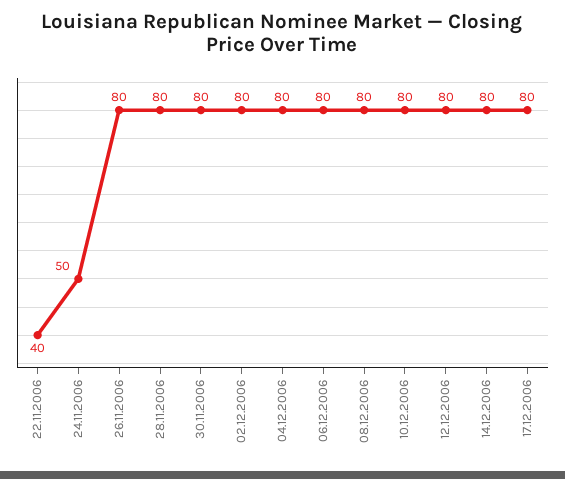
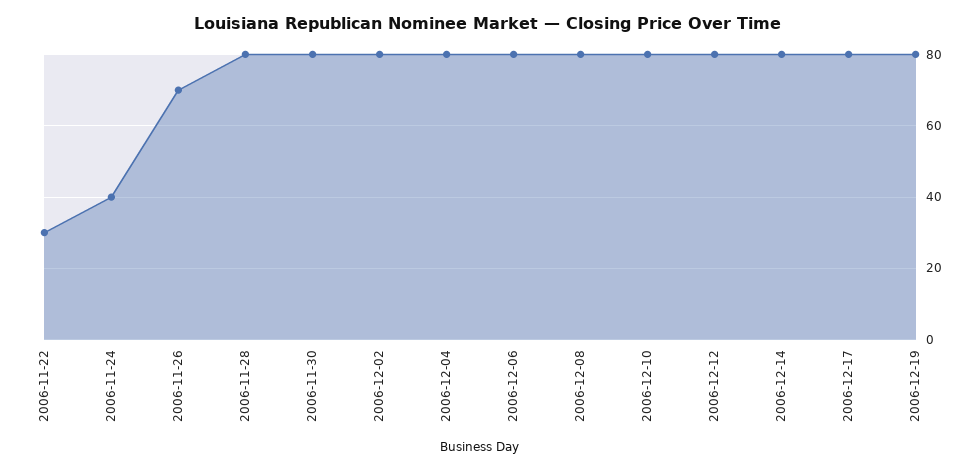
22.11.2006: 40 -> 30
24.11.2006: 50 -> 40
26.11.2006: 80 -> 70
2006-12-19: none -> 80

